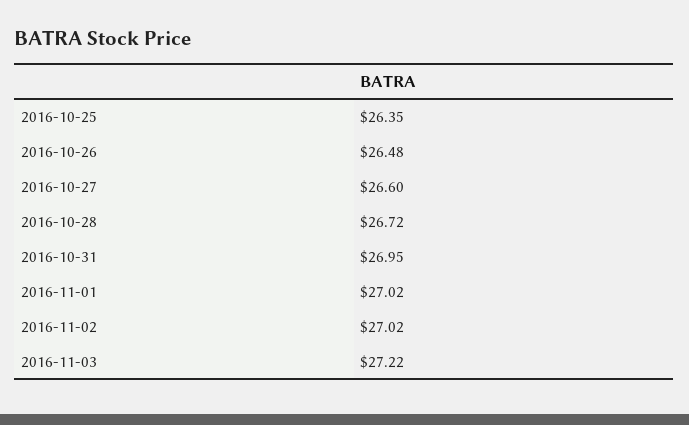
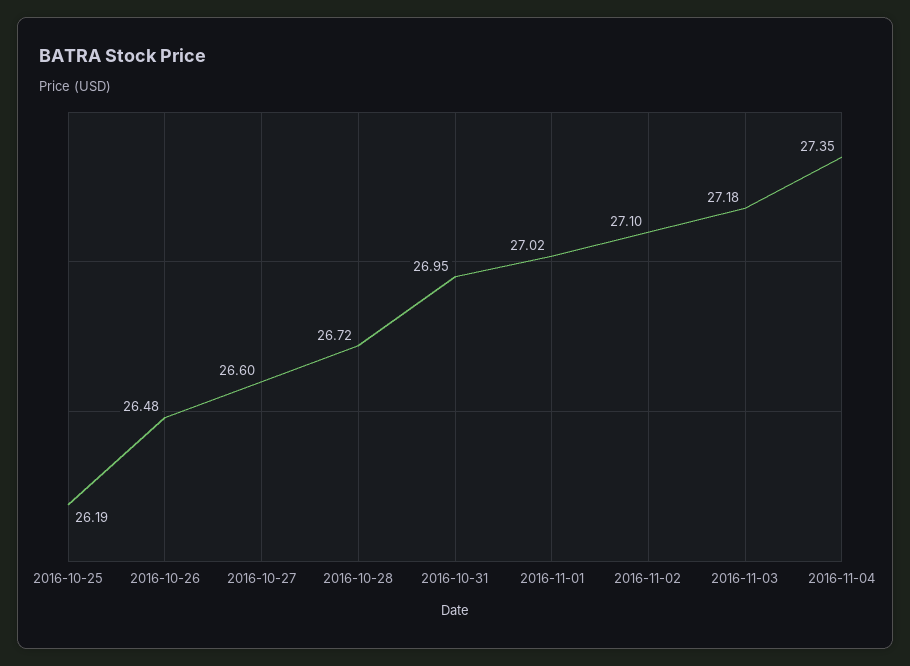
2016-10-25: 26.35 -> 26.19
2016-11-02: 27.02 -> 27.1
2016-11-03: 27.22 -> 27.18
2016-11-04: none -> 27.35

